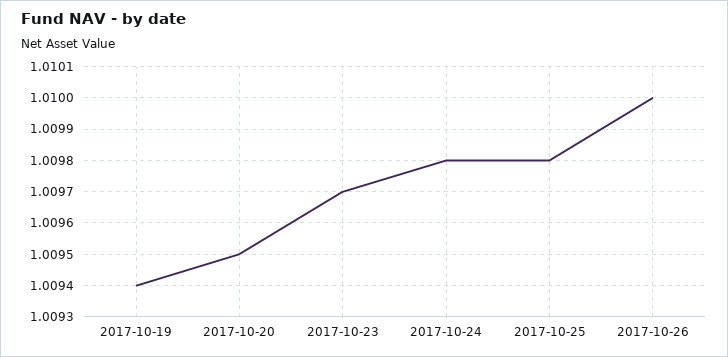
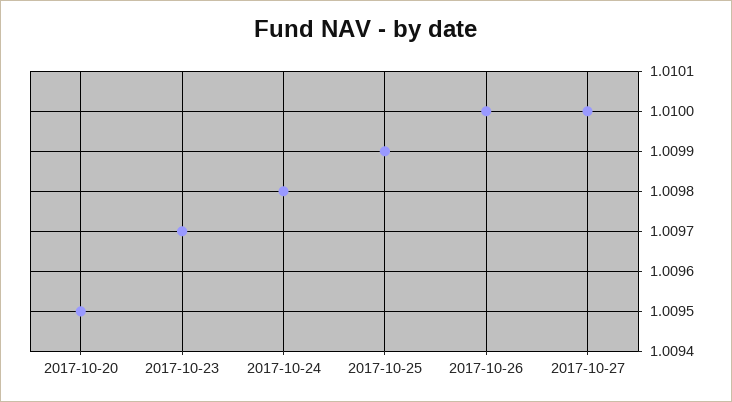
2017-10-19: 1.0094 -> none
2017-10-25: 1.0098 -> 1.0099
2017-10-27: none -> 1.01

